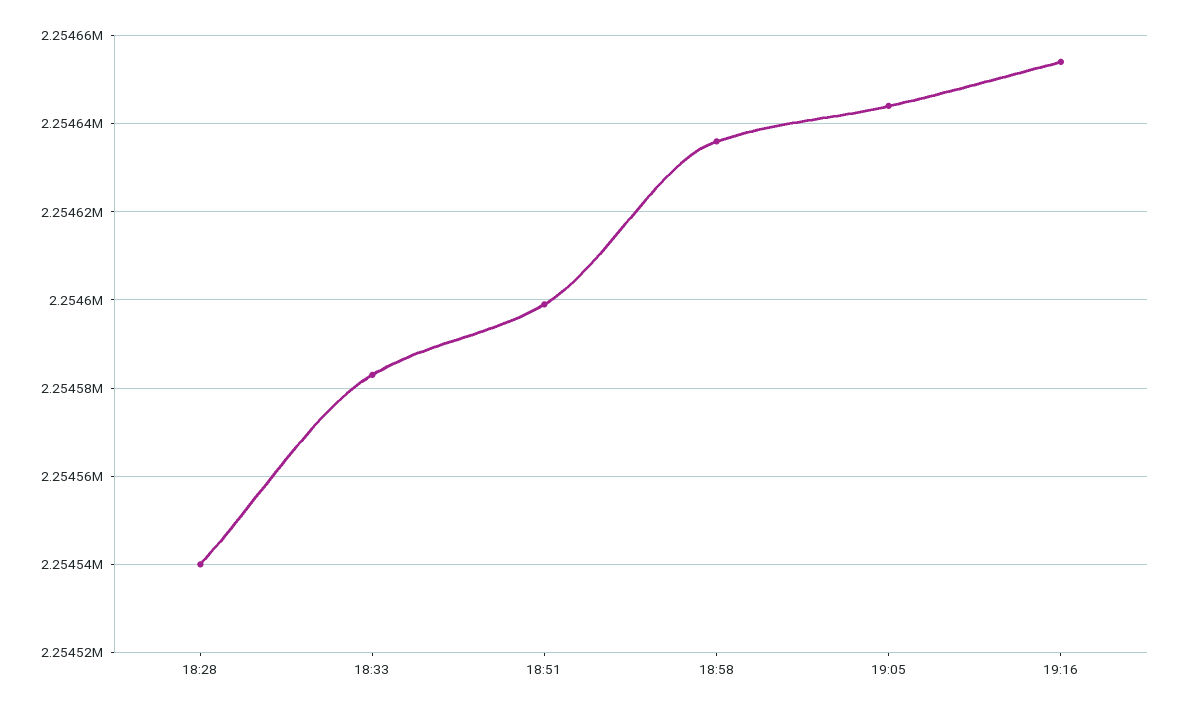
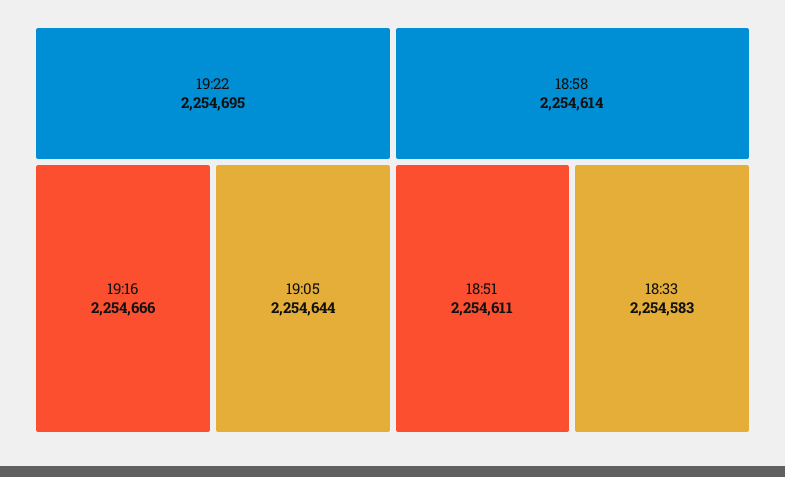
18:28: 2254540 -> none
18:51: 2254600 -> 2254611
18:58: 2254635 -> 2254614
19:16: 2254655 -> 2254666
19:22: none -> 2254695

